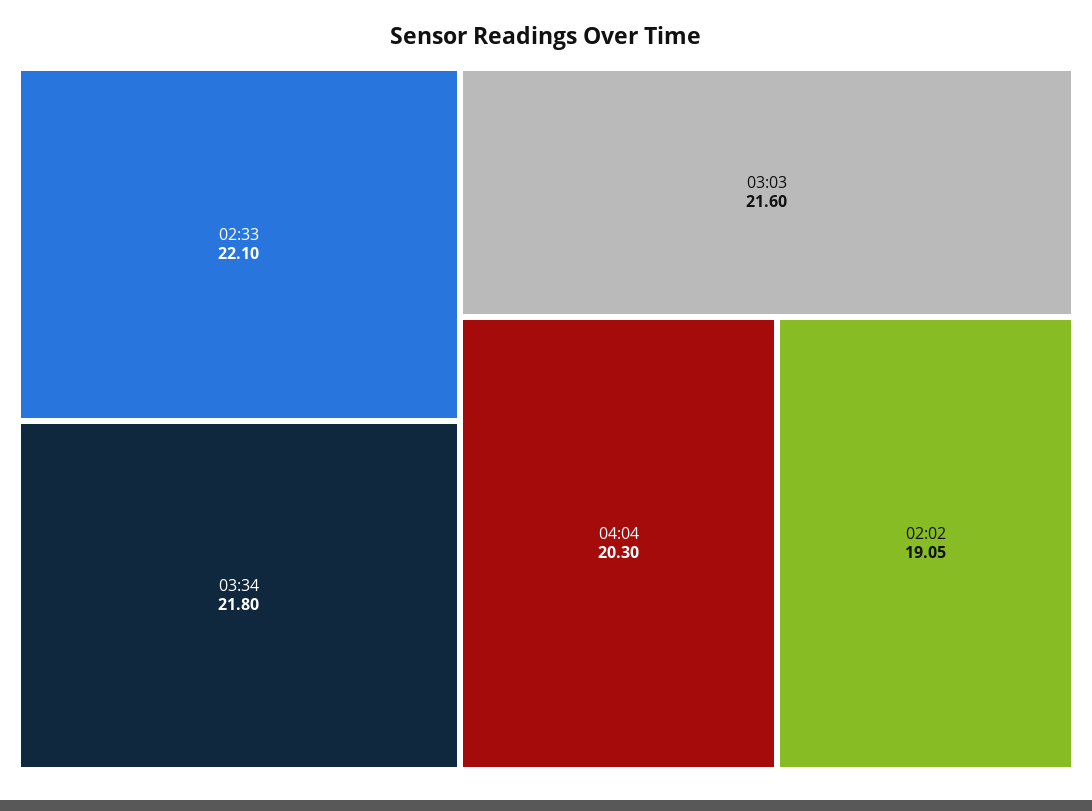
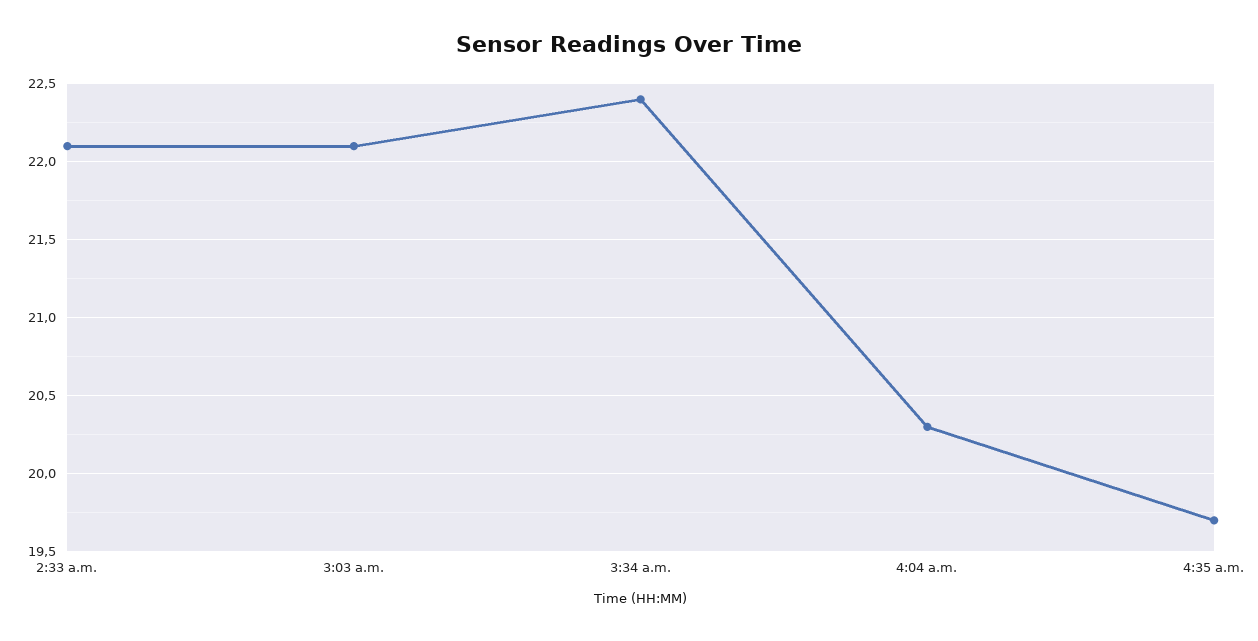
03:34: 21.8 -> 22.4
03:03: 21.6 -> 22.1
02:02: 19.05 -> none
4:35 a.m.: none -> 19.7

